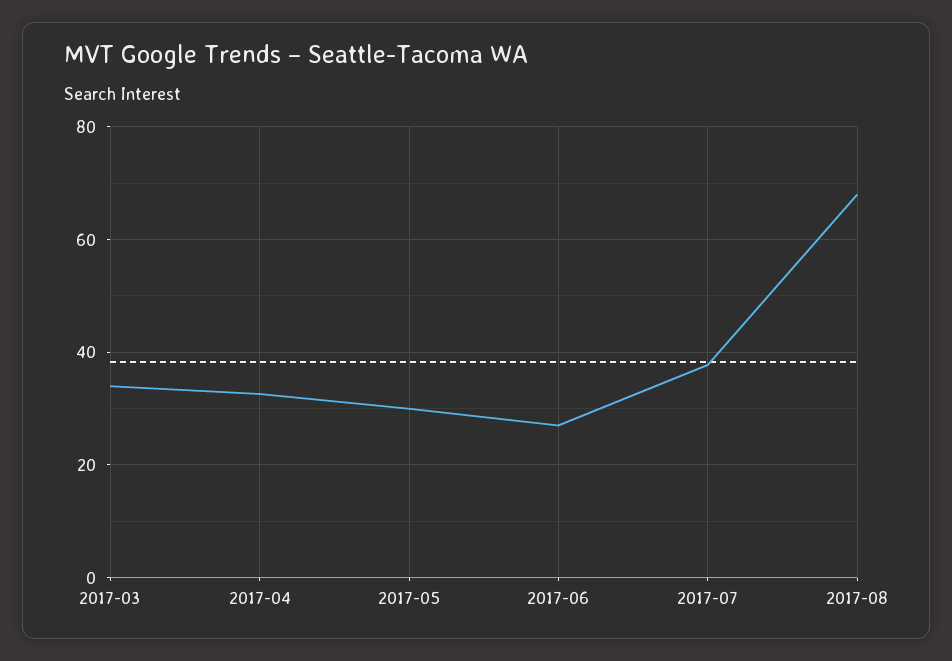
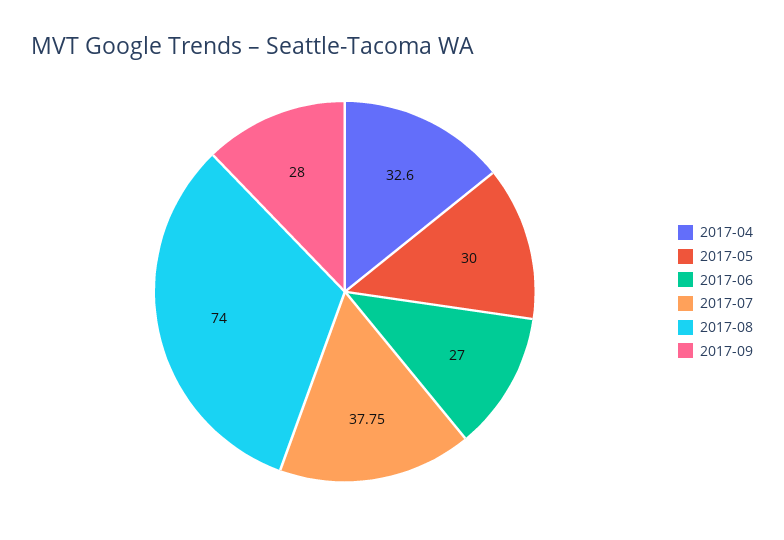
2017-03: 34 -> none
2017-08: 68 -> 74
2017-09: none -> 28

